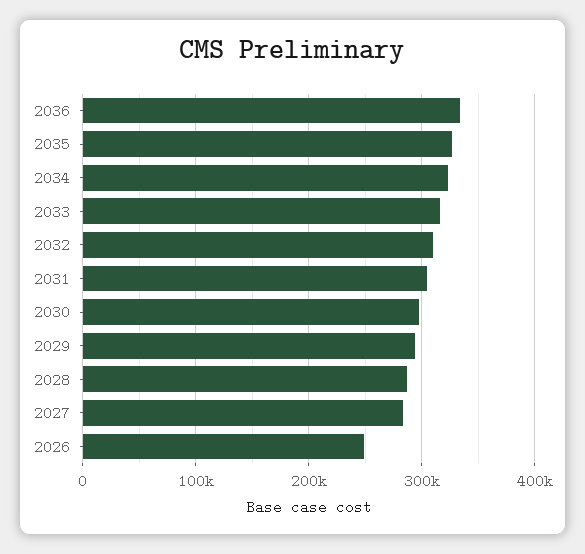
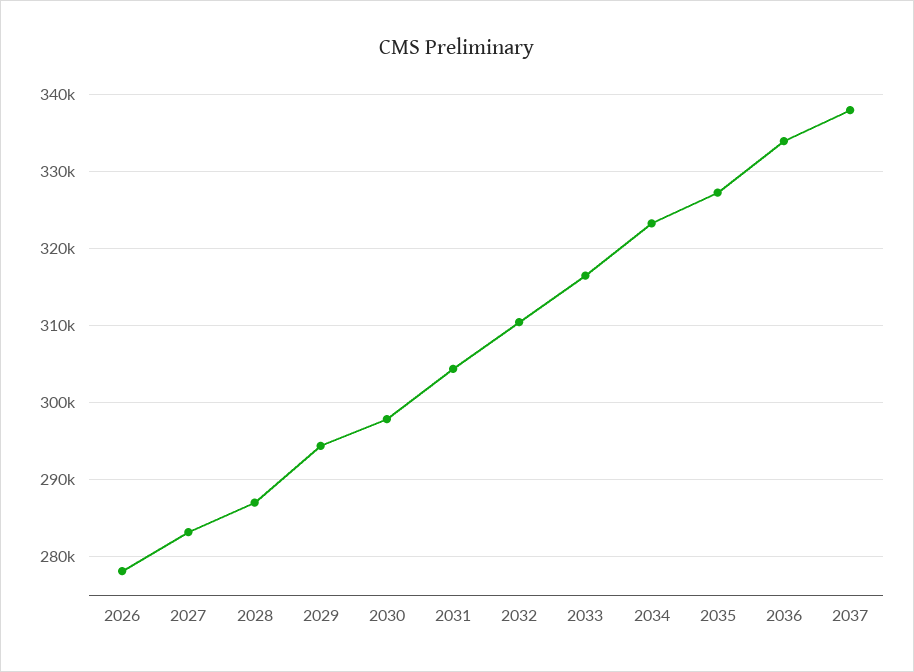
2026: 250000 -> 278000
2037: none -> 338000

